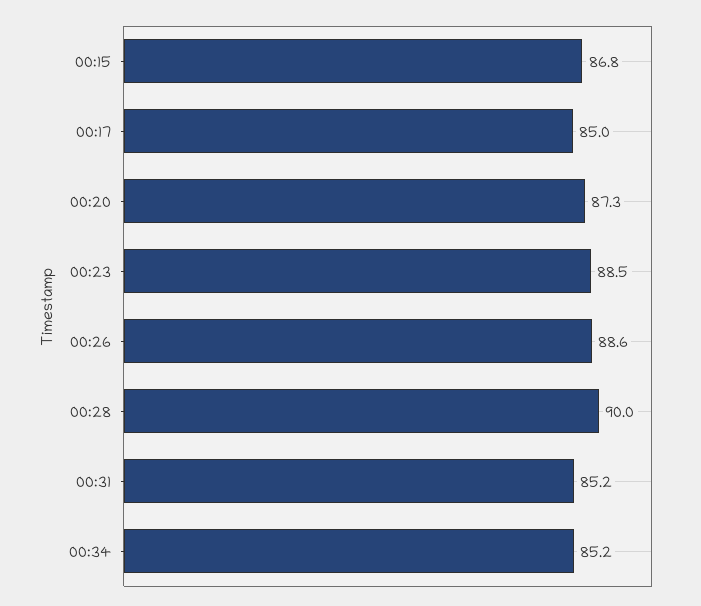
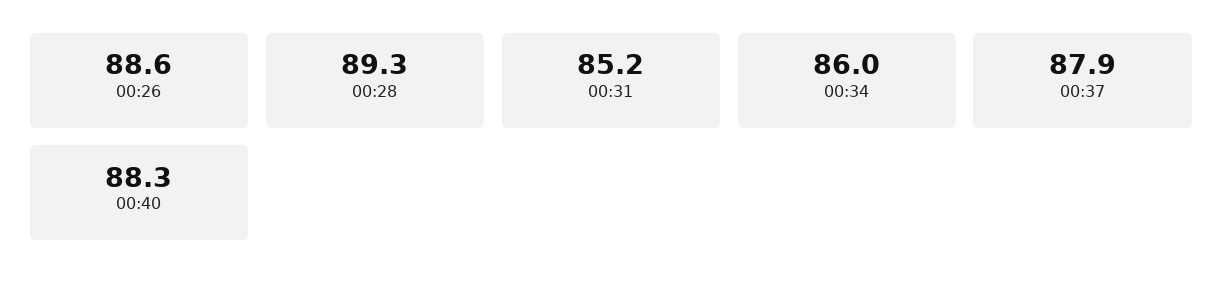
00:15: 86.8 -> none
00:17: 85 -> none
00:20: 87.3 -> none
00:23: 88.5 -> none
00:28: 90 -> 89.3
00:34: 85.2 -> 86
00:37: none -> 87.9
00:40: none -> 88.3

